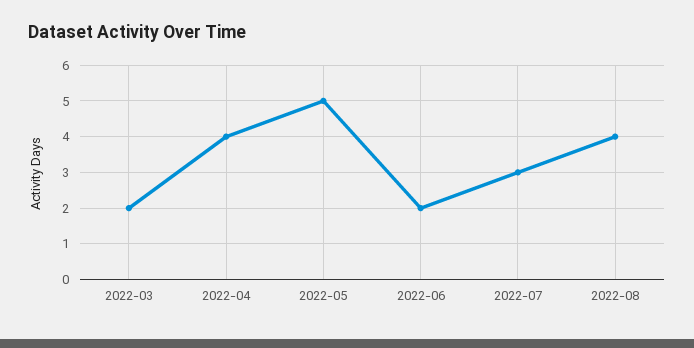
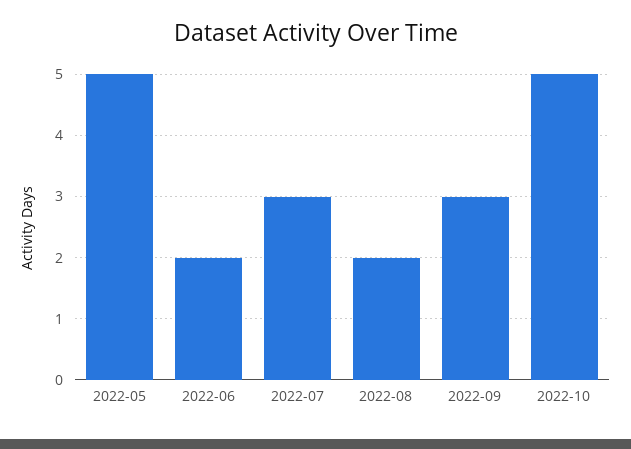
2022-03: 2 -> none
2022-04: 4 -> none
2022-08: 4 -> 2
2022-09: none -> 3
2022-10: none -> 5

